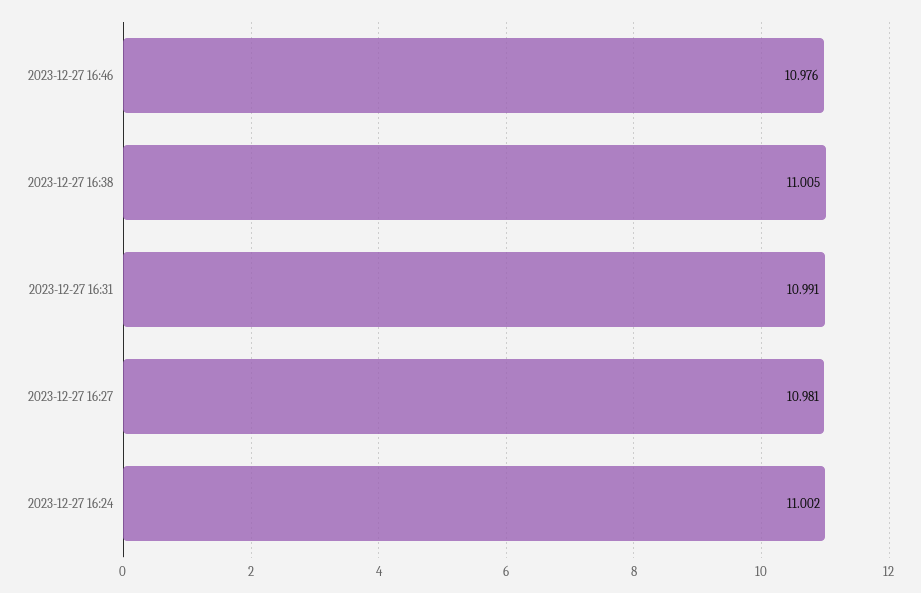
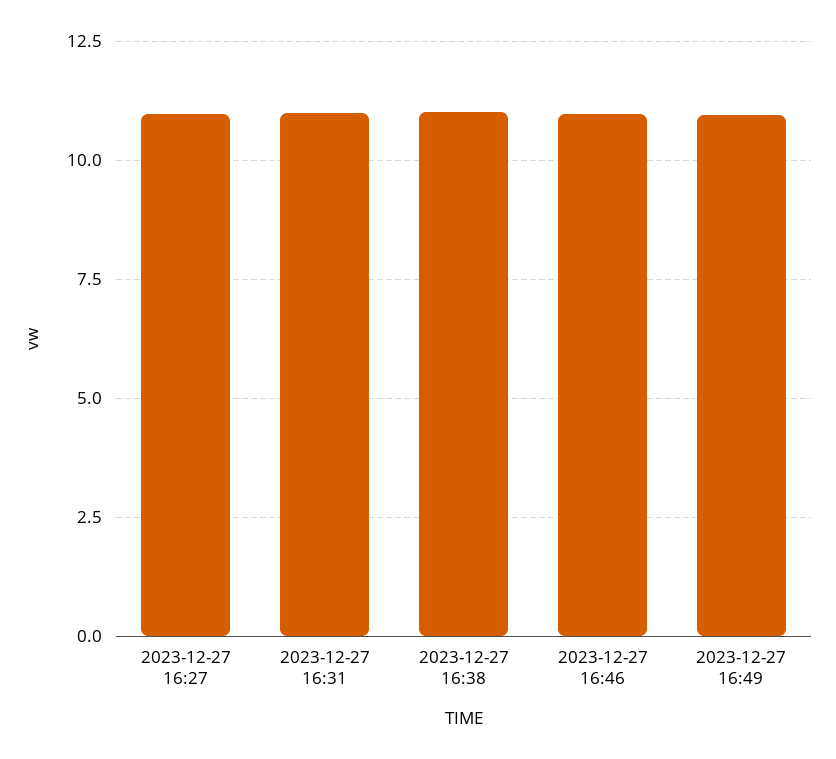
2023-12-27 16:24: 11.002 -> none
2023-12-27 16:49: none -> 11

